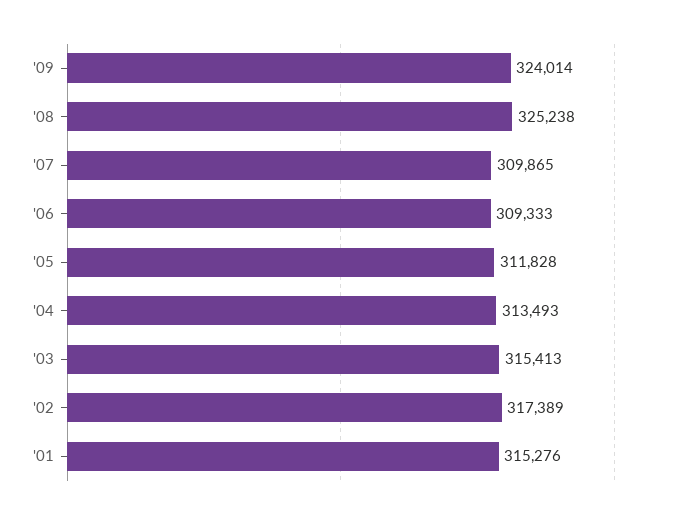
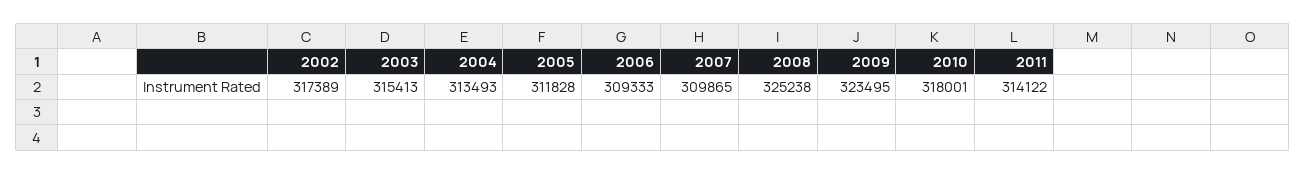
'09: 324014 -> 323495
'01: 315276 -> none
2010: none -> 318001
2011: none -> 314122

